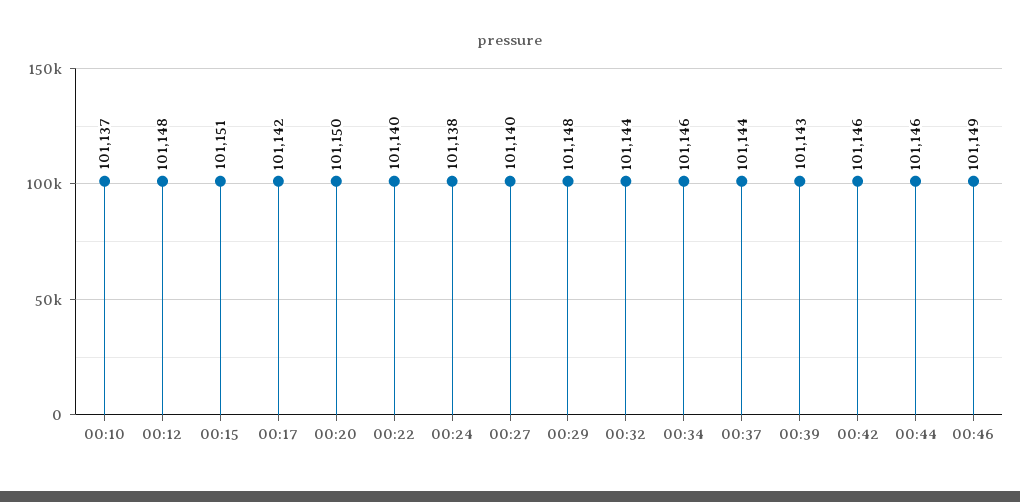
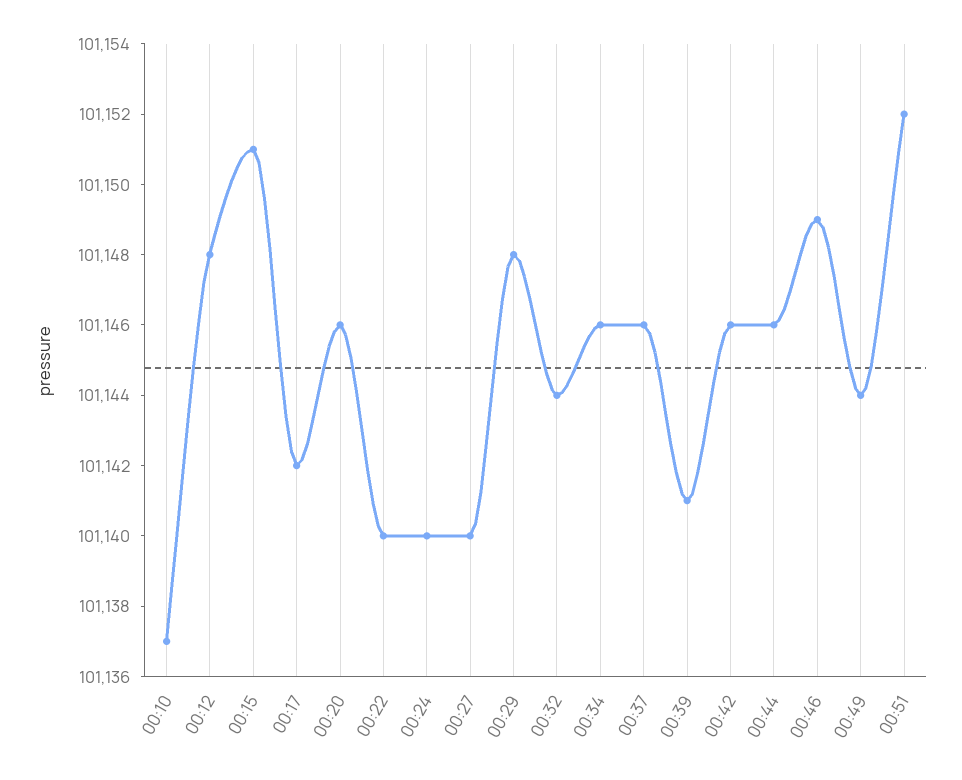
00:20: 101150 -> 101146
00:24: 101138 -> 101140
00:37: 101144 -> 101146
00:39: 101143 -> 101141
00:49: none -> 101144
00:51: none -> 101152

